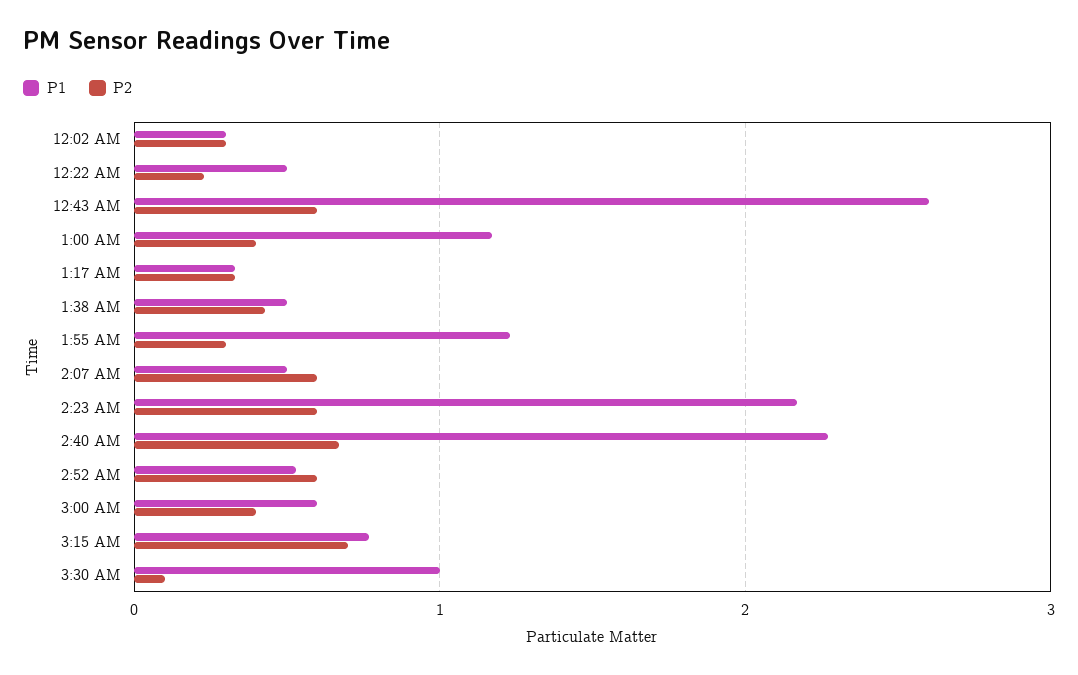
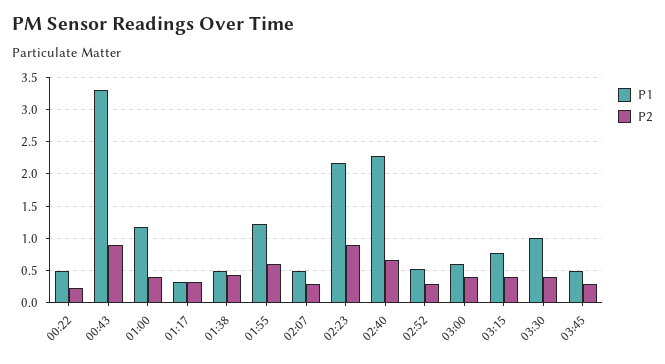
P1, 12:02 AM: 0.3 -> none
P2, 12:02 AM: 0.3 -> none
P1, 12:43 AM: 2.6 -> 3.3
P2, 12:43 AM: 0.6 -> 0.9
P2, 1:55 AM: 0.3 -> 0.6
P2, 2:07 AM: 0.6 -> 0.3
P2, 2:23 AM: 0.6 -> 0.9
P2, 2:52 AM: 0.6 -> 0.3
P2, 3:15 AM: 0.7 -> 0.4
P2, 3:30 AM: 0.1 -> 0.4
P1, 03:45: none -> 0.5
P2, 03:45: none -> 0.3

